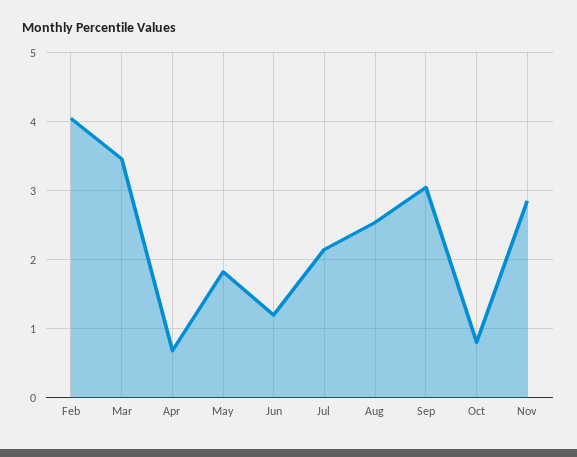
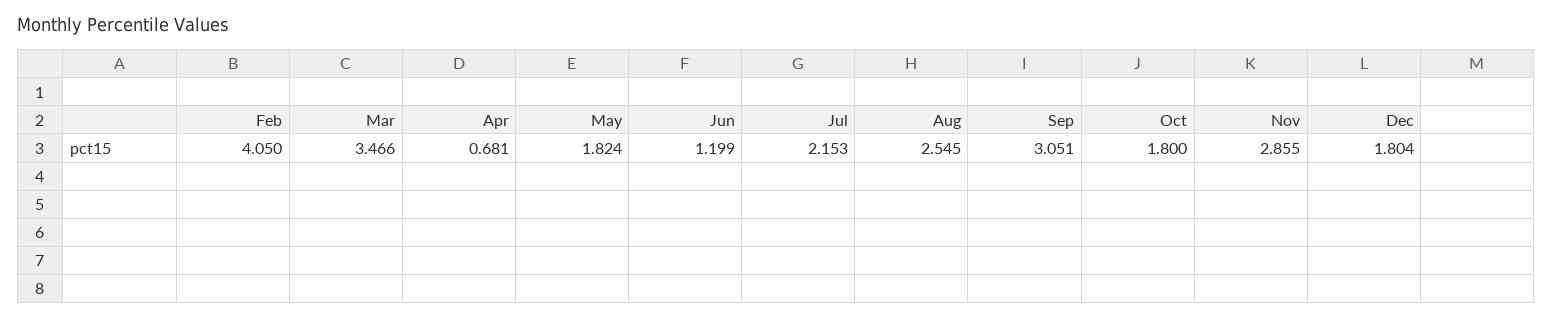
Oct: 0.8 -> 1.8
Dec: none -> 1.804

